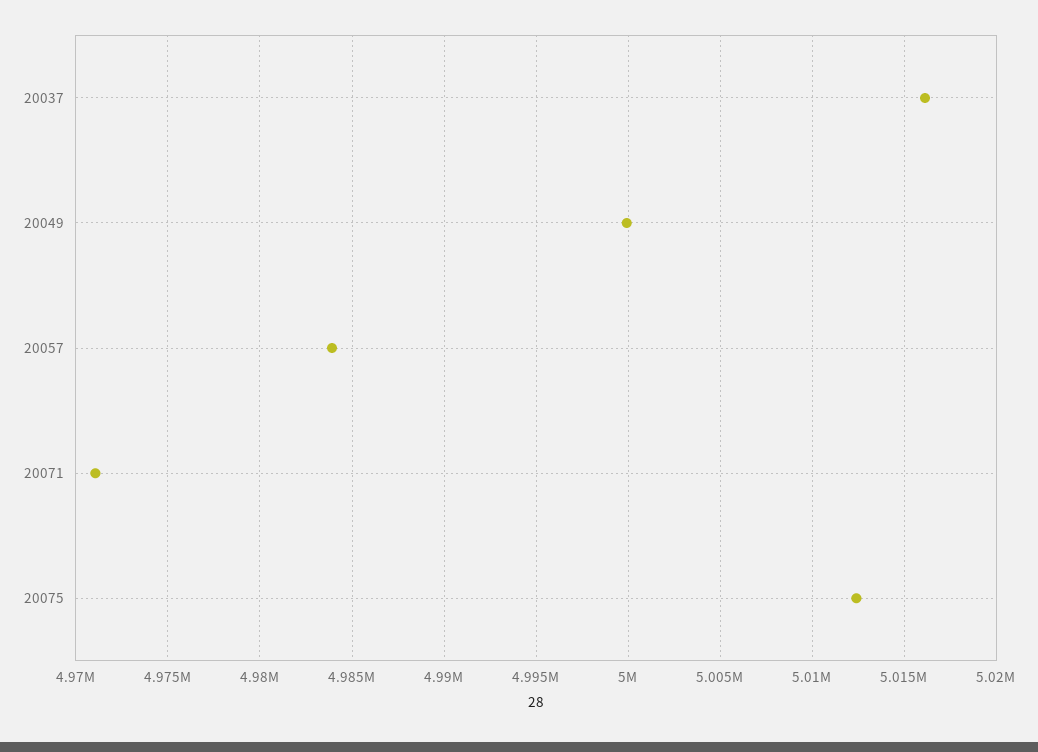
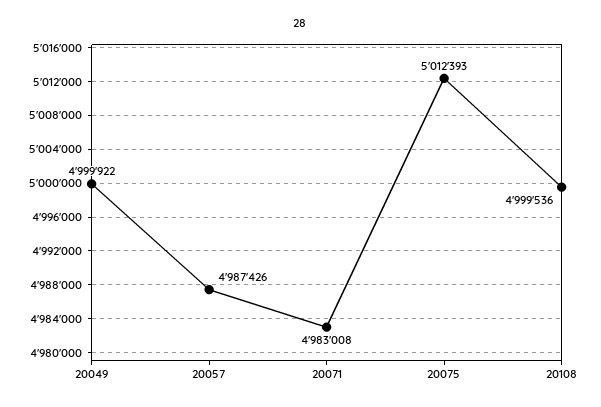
20037: 5016000 -> none
20057: 4984000 -> 4987426
20071: 4971000 -> 4983008
20108: none -> 4999536

